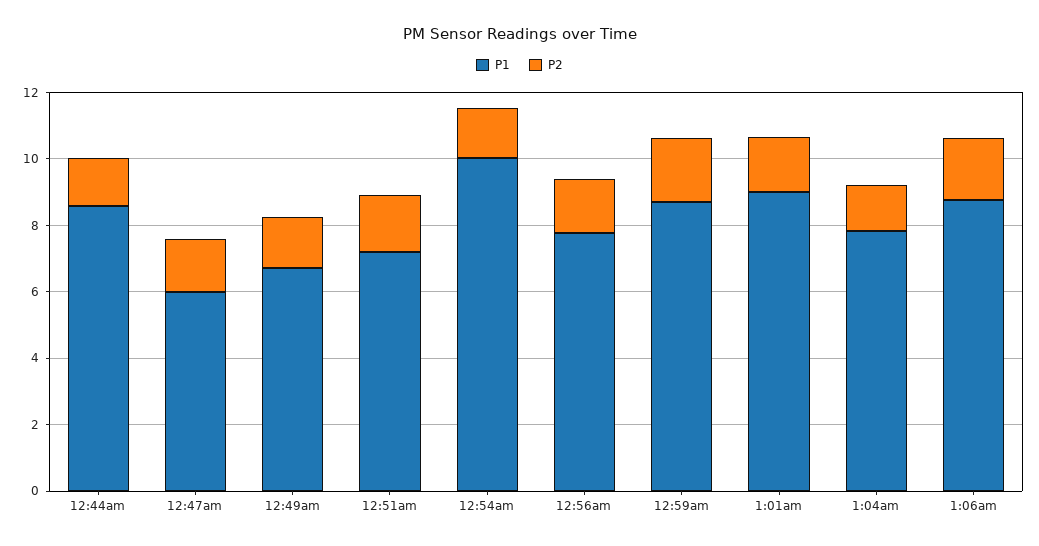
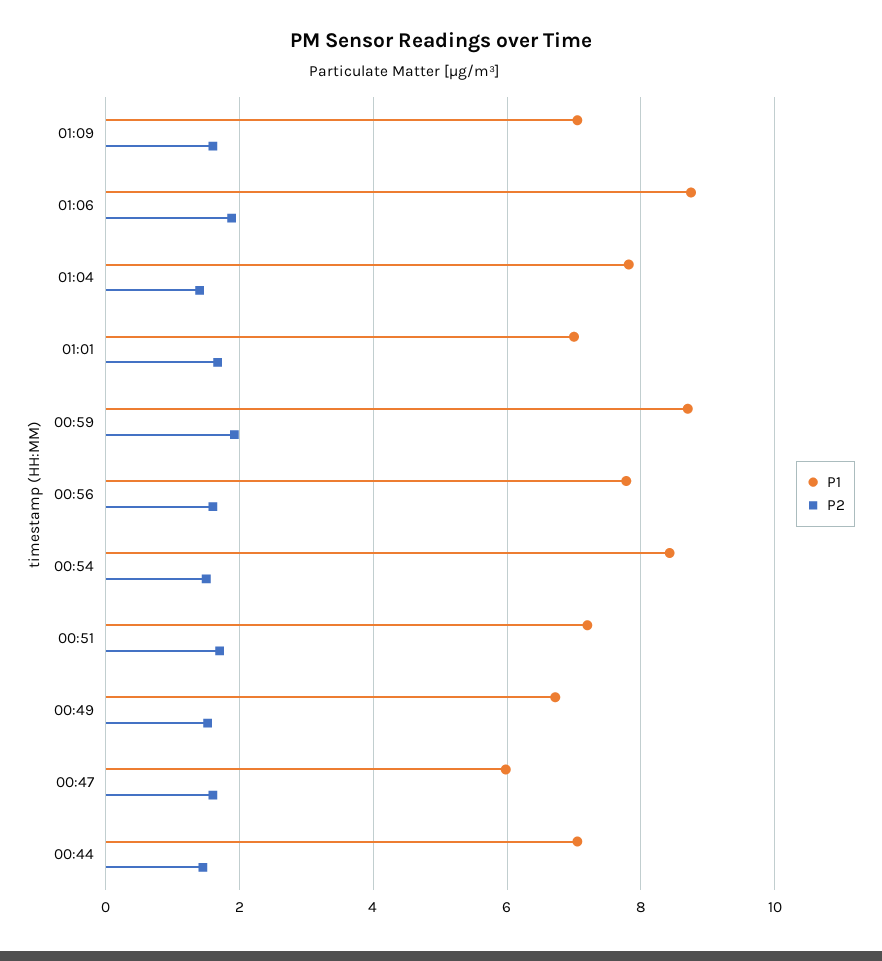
P1, 12:44am: 8.5 -> 7
P1, 12:54am: 10 -> 8.4
P1, 1:01am: 9 -> 7
P1, 01:09: none -> 7
P2, 01:09: none -> 1.6

